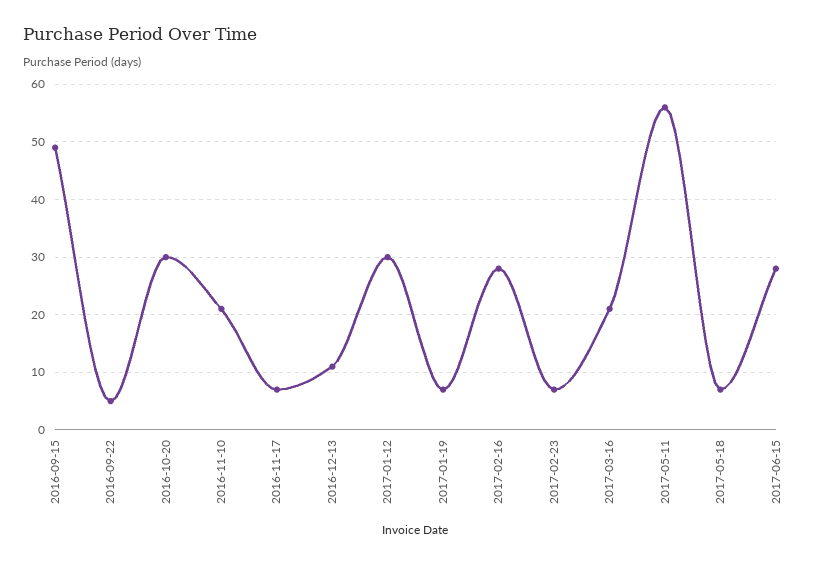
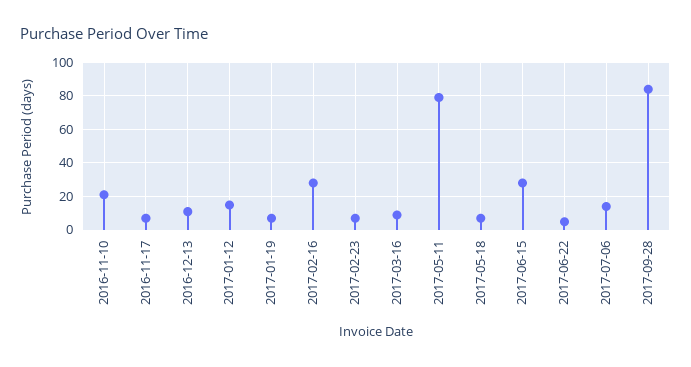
2016-09-15: 50 -> none
2016-09-22: 5 -> none
2016-10-20: 30 -> none
2017-01-12: 30 -> 15
2017-03-16: 20 -> 10
2017-05-11: 55 -> 80
2017-06-22: none -> 5
2017-07-06: none -> 15
2017-09-28: none -> 85

